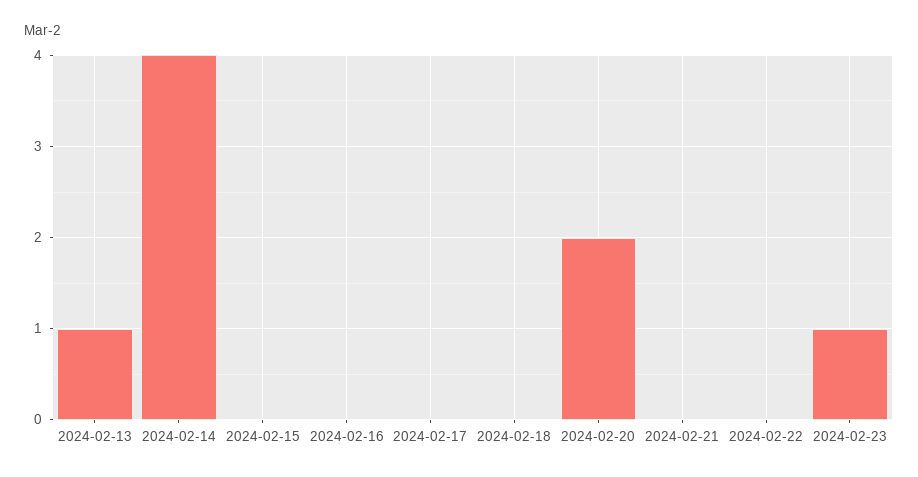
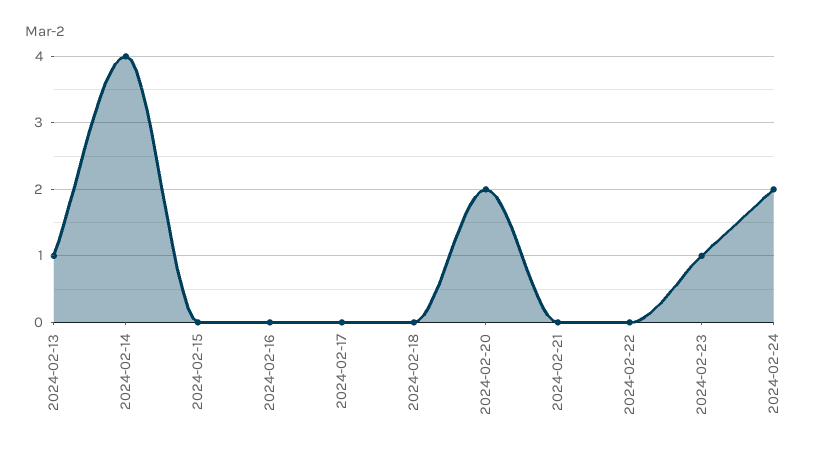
2024-02-24: none -> 2

